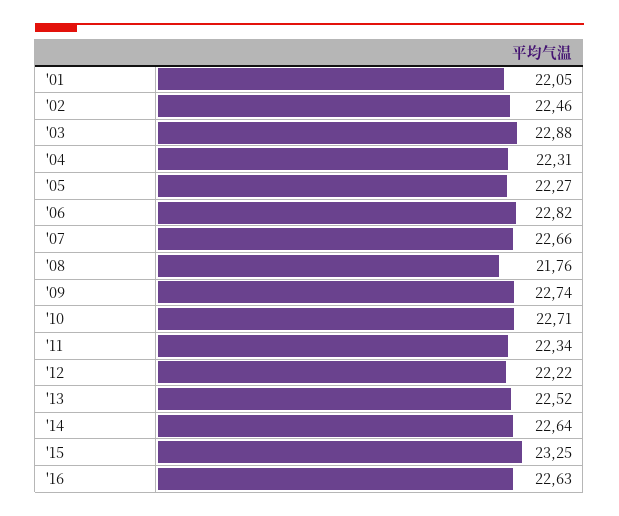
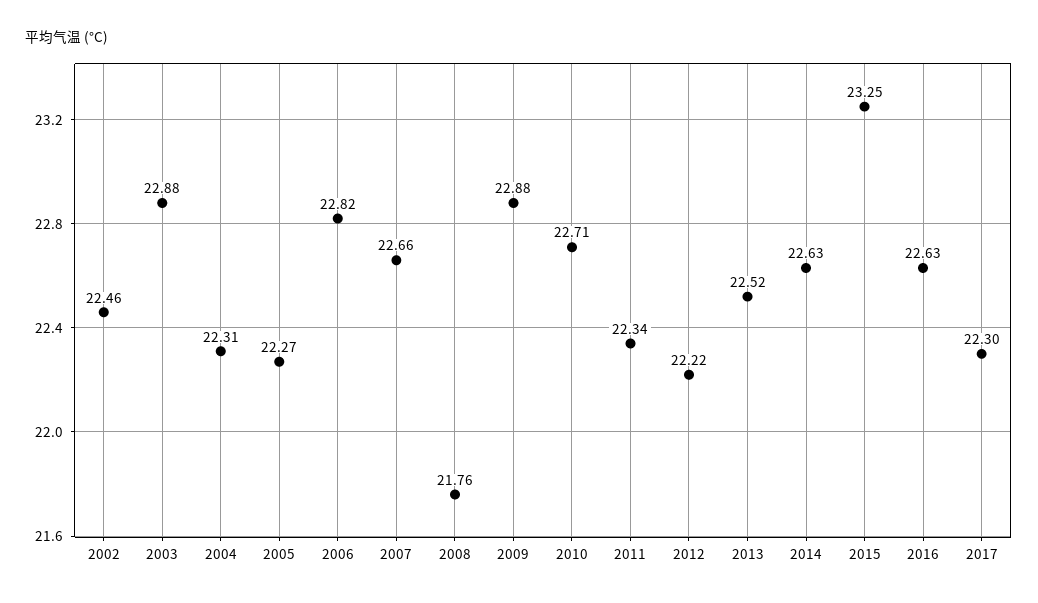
'01: 22.05 -> none
'09: 22.74 -> 22.88
'14: 22.64 -> 22.63
2017: none -> 22.3

